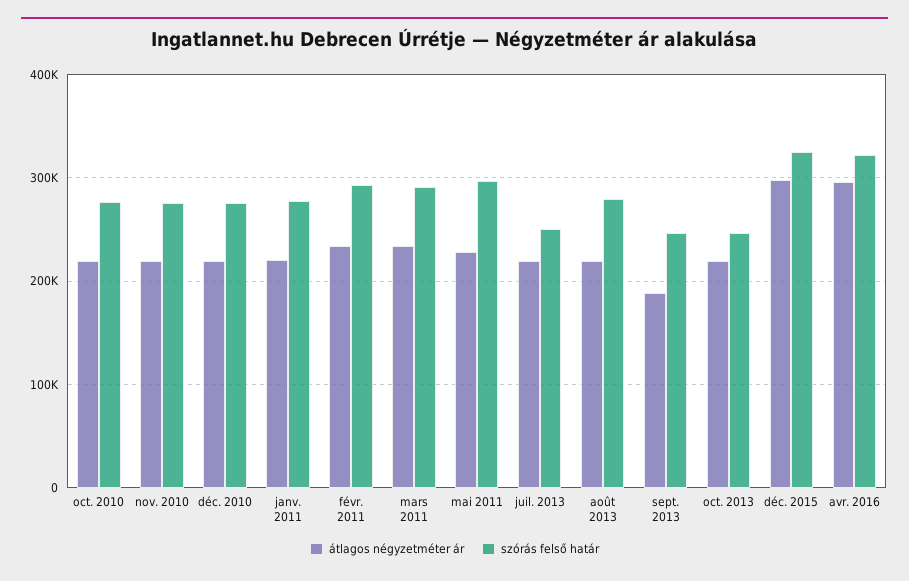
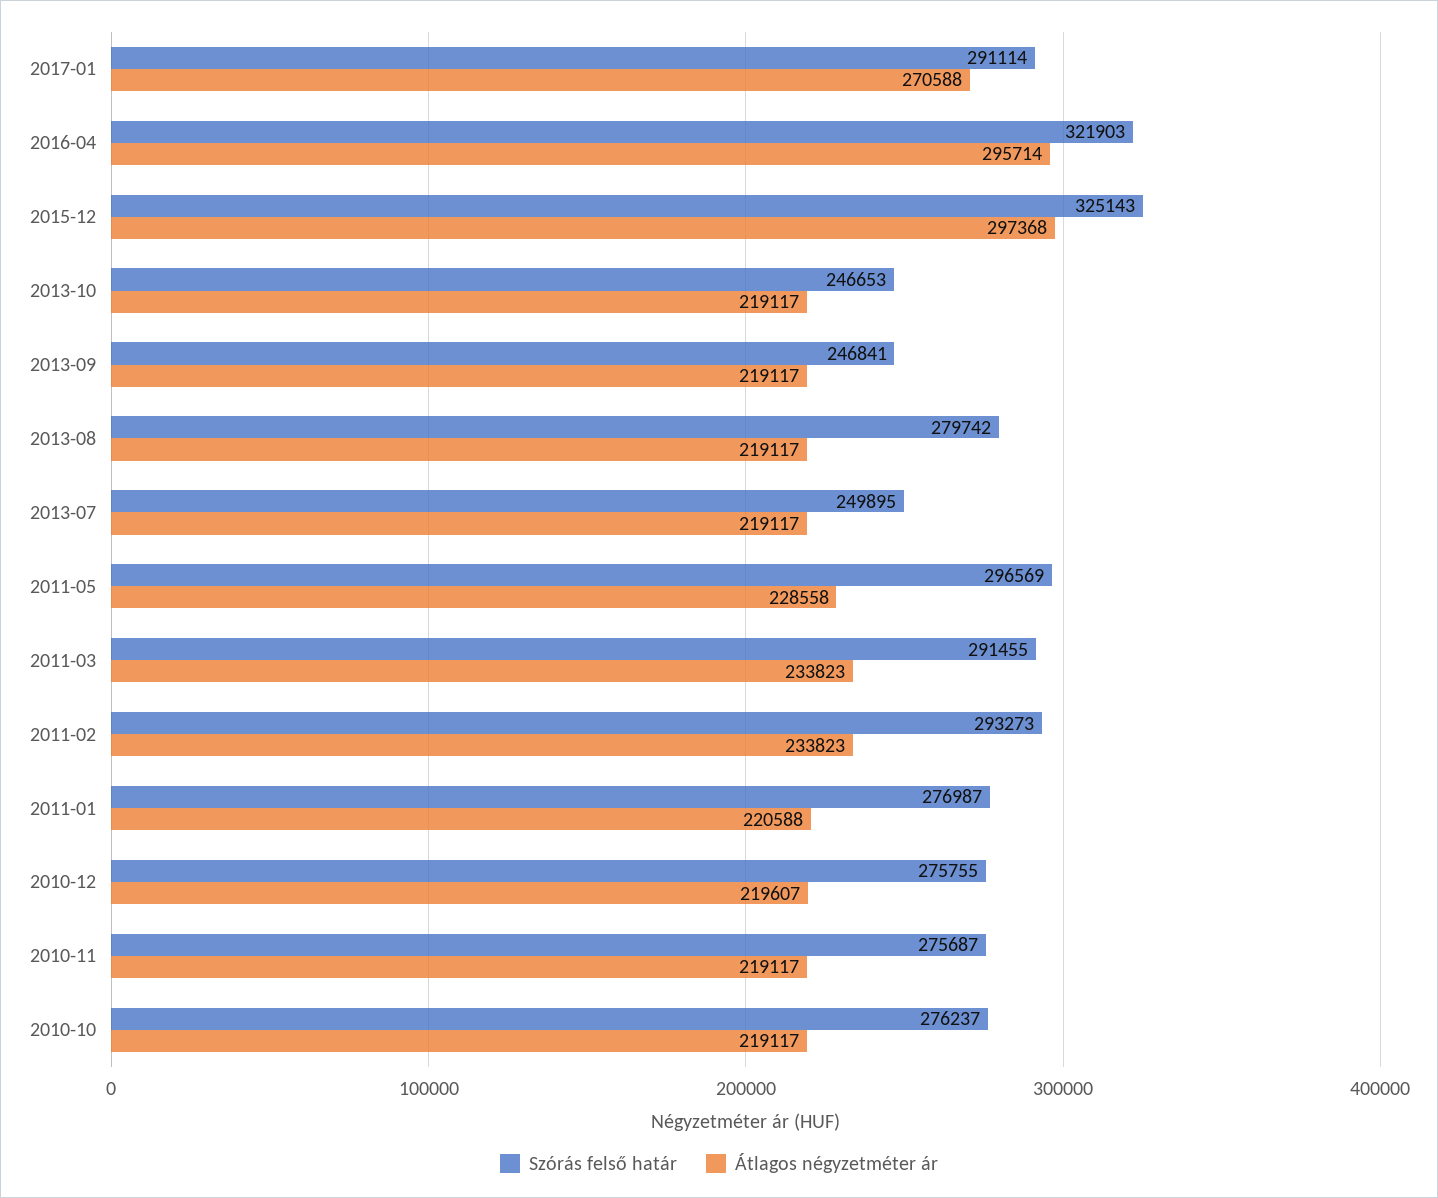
átlagos négyzetméter ár, sept. 2013: 190000 -> 219117
szórás felső határ, 2017-01: none -> 291114
átlagos négyzetméter ár, 2017-01: none -> 270588

